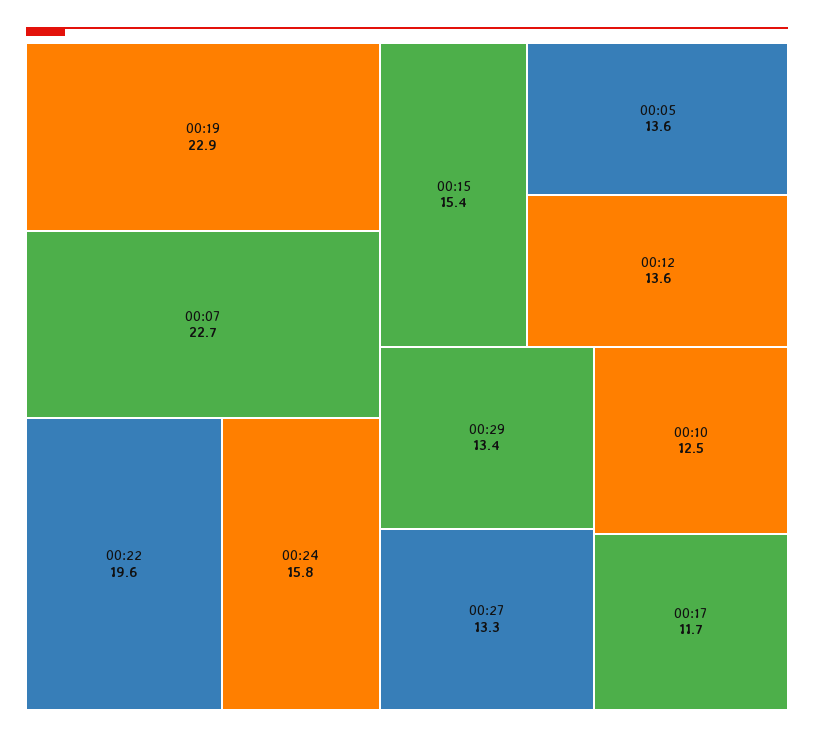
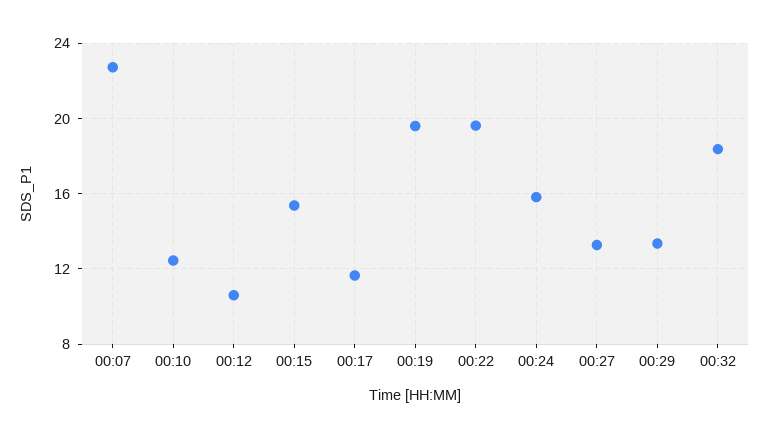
00:19: 22.9 -> 19.5
00:05: 13.6 -> none
00:12: 13.6 -> 10.5
00:32: none -> 18.5

